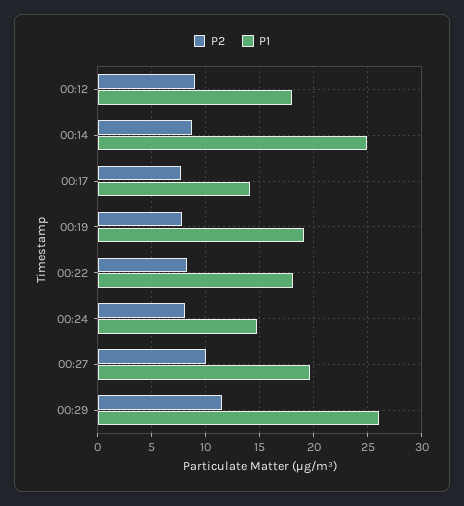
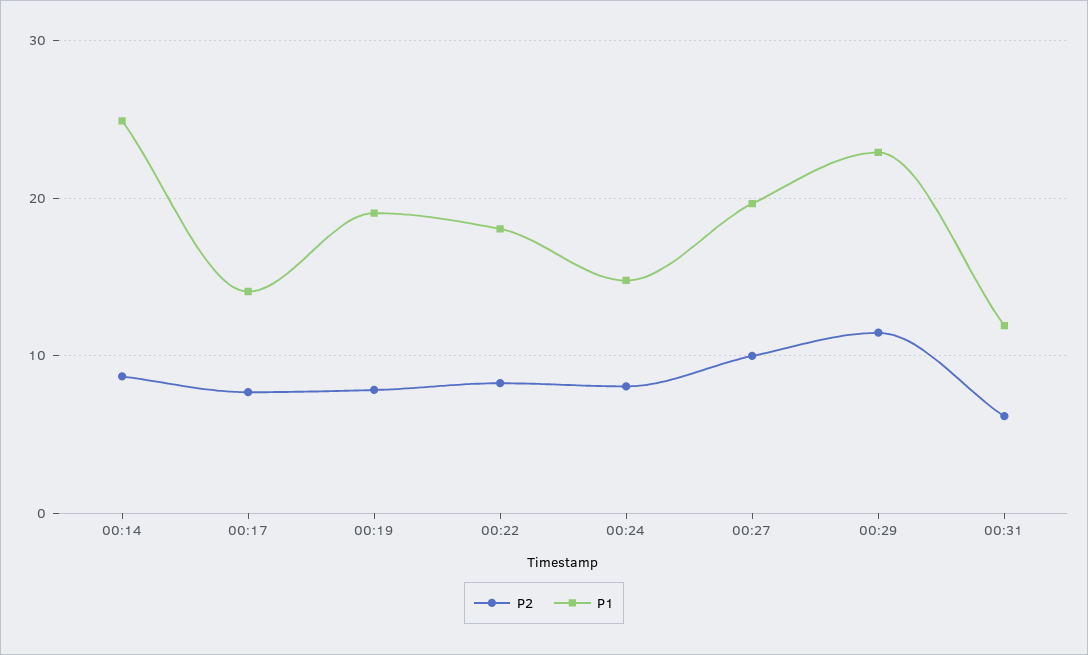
P2, 00:12: 9 -> none
P1, 00:12: 18 -> none
P1, 00:29: 26 -> 23
P2, 00:31: none -> 6
P1, 00:31: none -> 12

